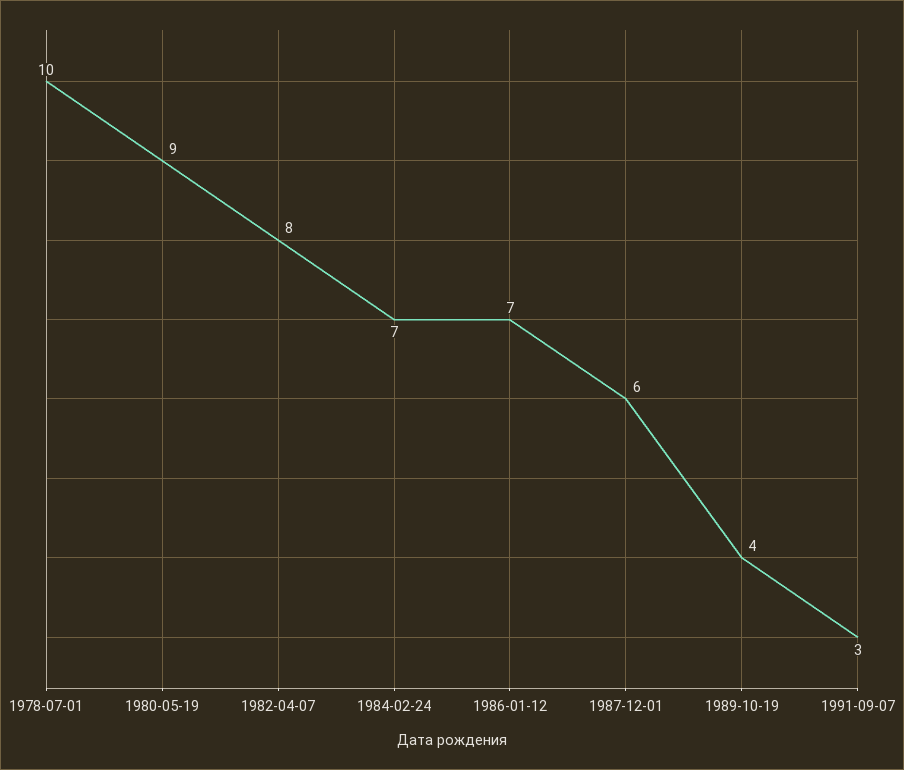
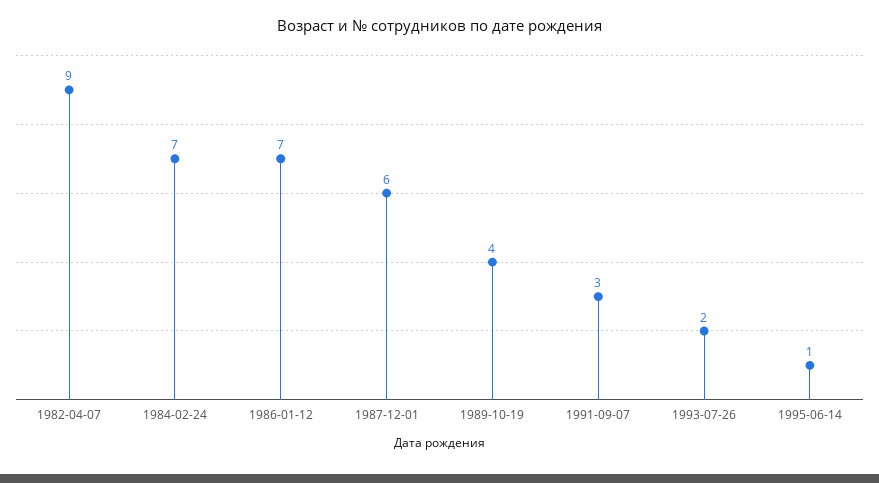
1978-07-01: 10 -> none
1980-05-19: 9 -> none
1982-04-07: 8 -> 9
1993-07-26: none -> 2
1995-06-14: none -> 1

